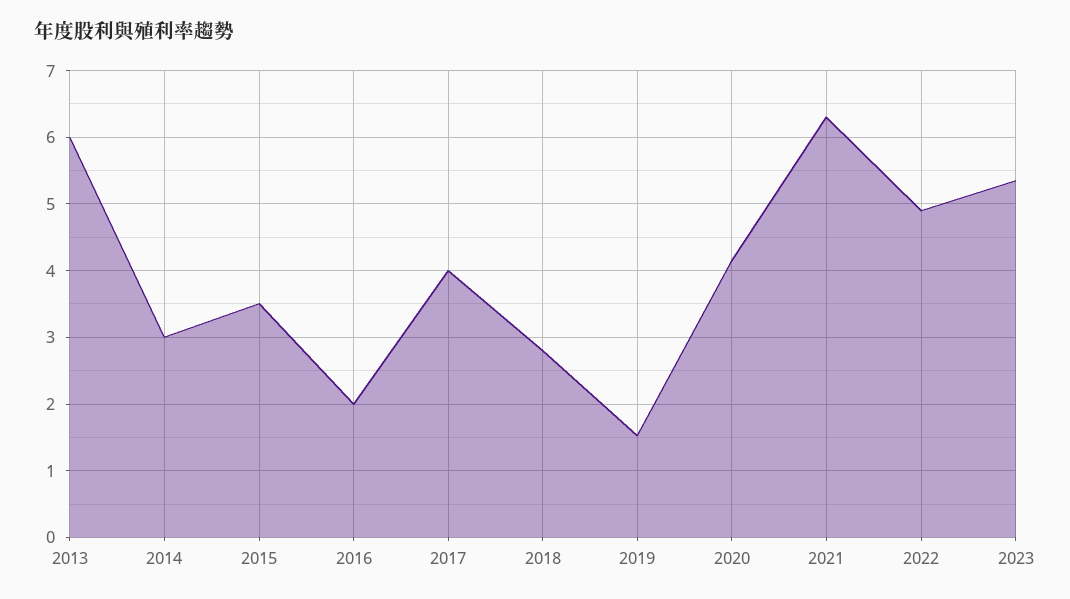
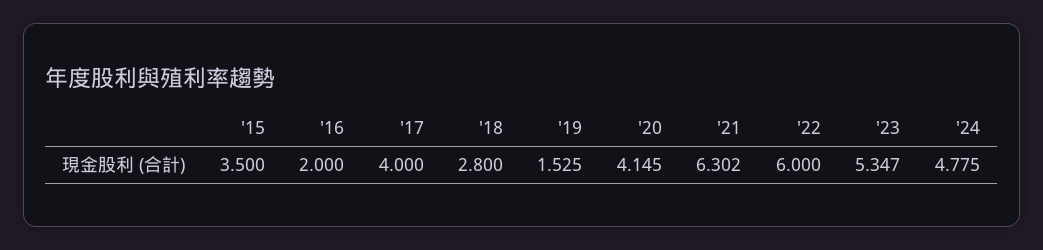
2013: 6 -> none
2014: 3 -> none
2022: 4.9 -> 6
'24: none -> 4.775

